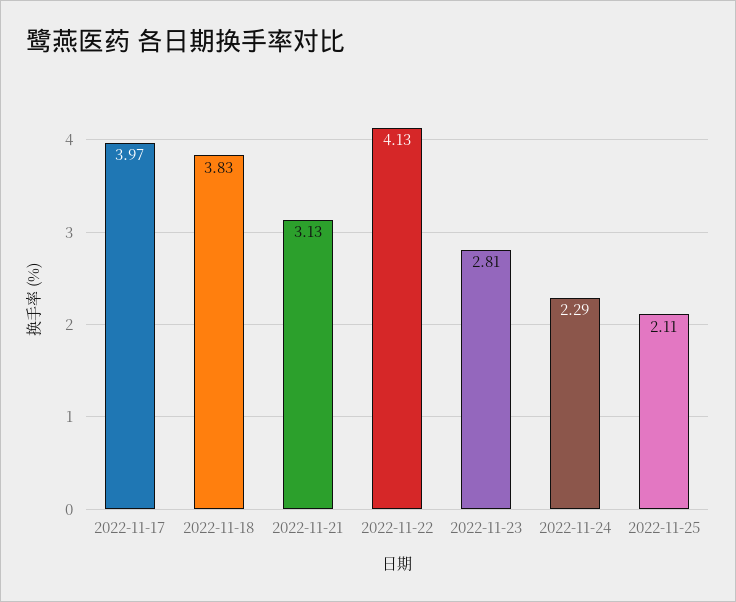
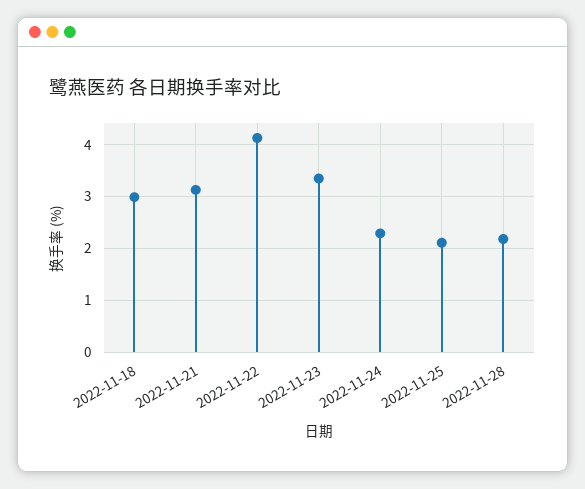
2022-11-17: 3.97 -> none
2022-11-18: 3.83 -> 3
2022-11-23: 2.81 -> 3.4
2022-11-28: none -> 2.2

